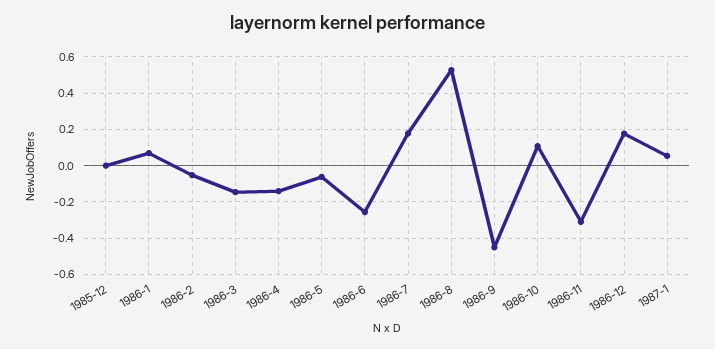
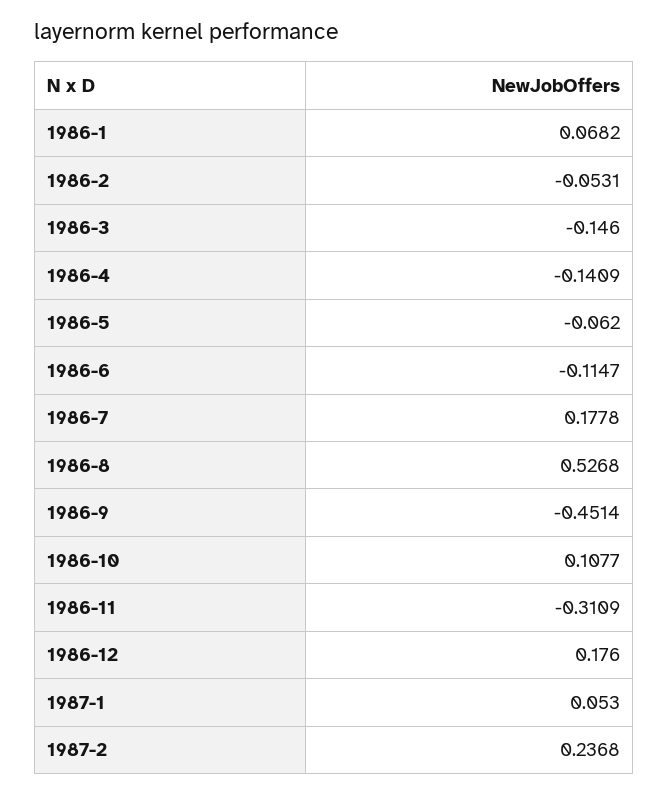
1985-12: 0 -> none
1986-6: -0.25 -> -0.1147
1987-2: none -> 0.2368

